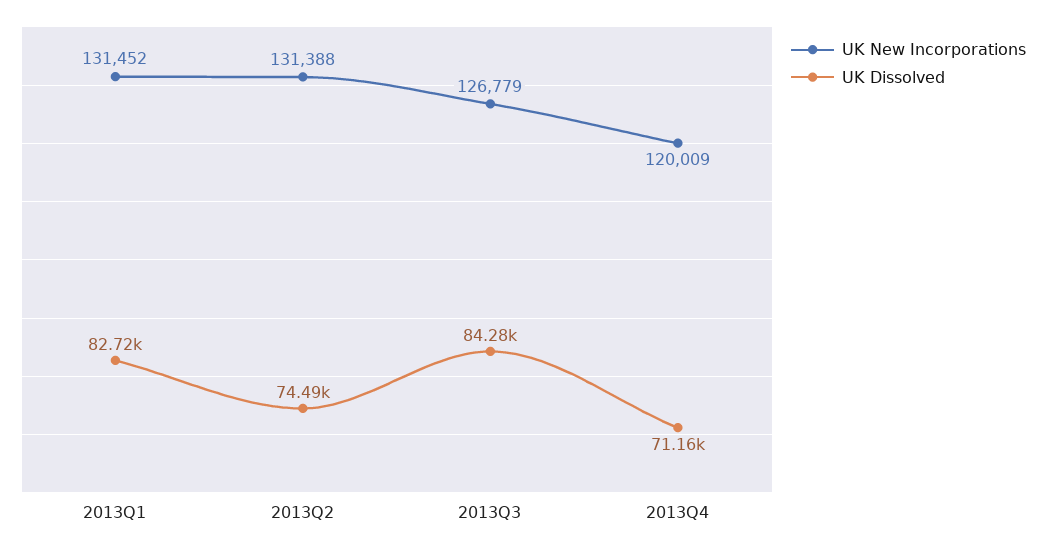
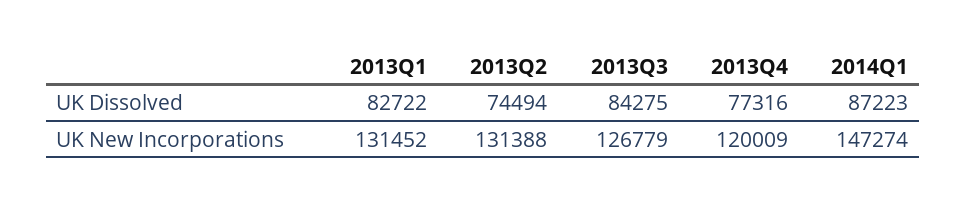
UK Dissolved, 2013Q4: 71160 -> 77316
UK Dissolved, 2014Q1: none -> 87223
UK New Incorporations, 2014Q1: none -> 147274

